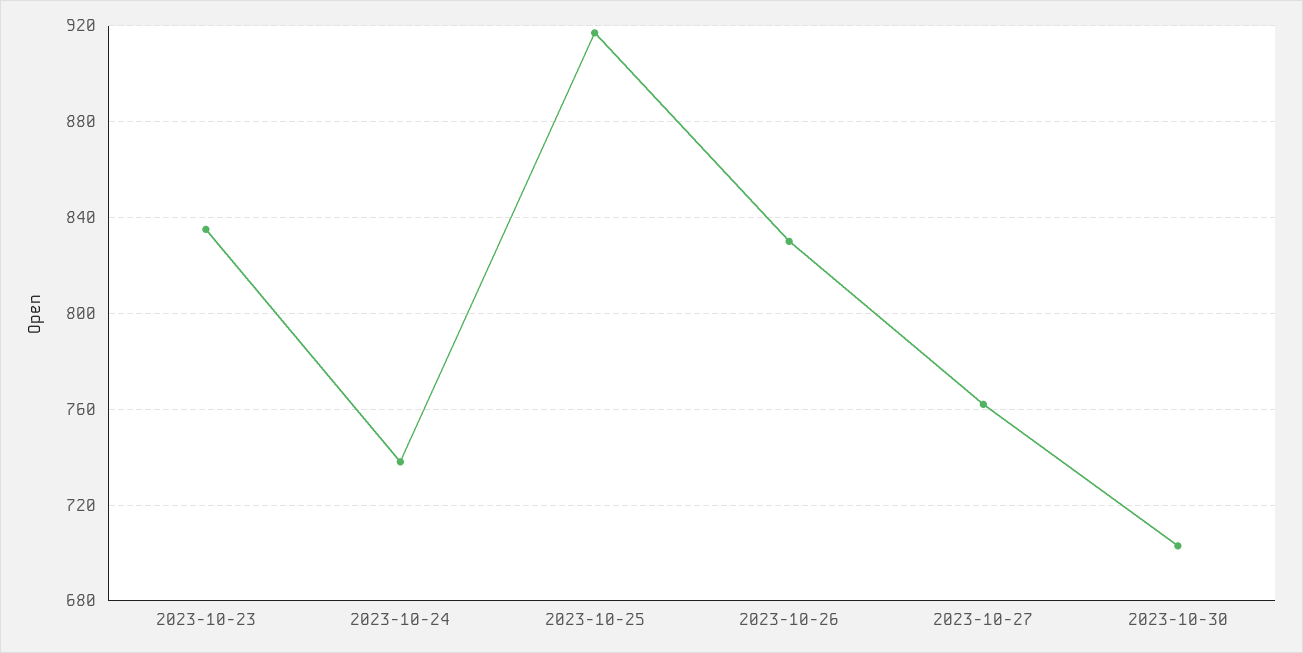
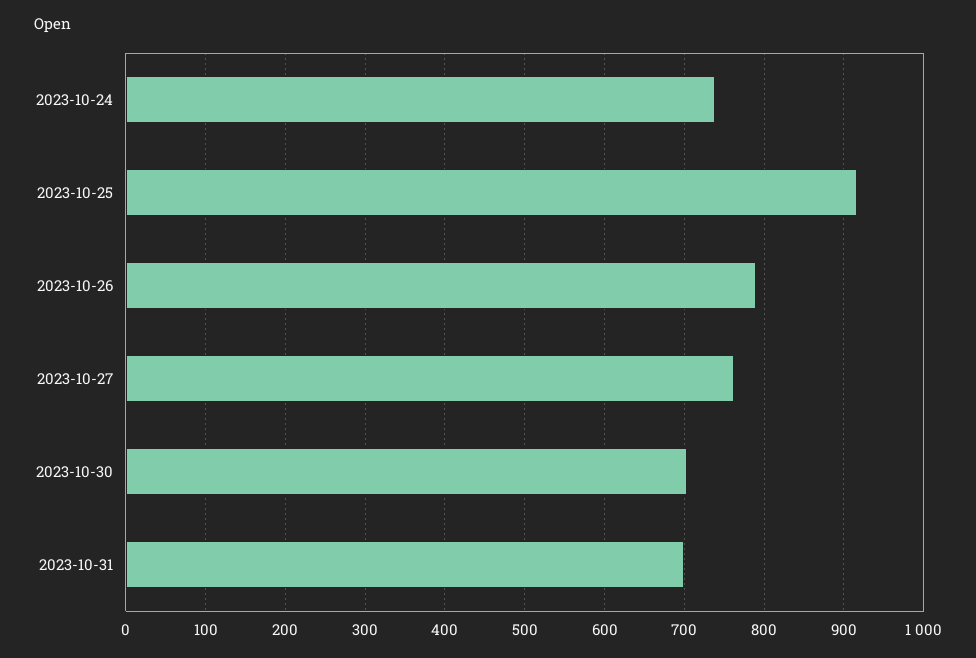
2023-10-23: 835 -> none
2023-10-26: 830 -> 790
2023-10-31: none -> 700

